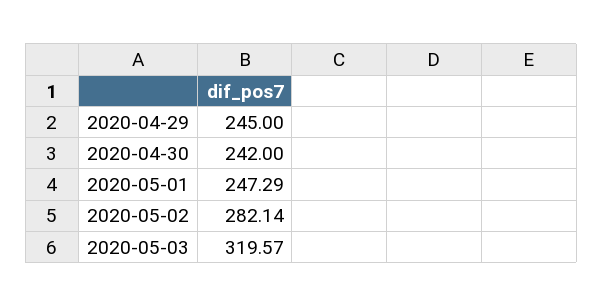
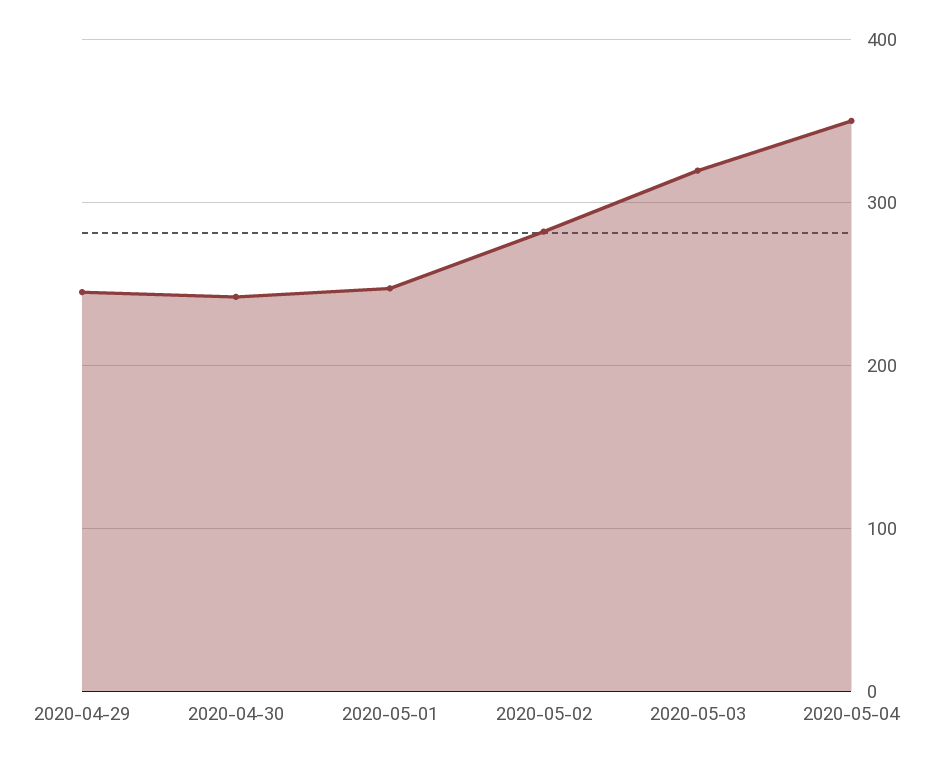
2020-05-04: none -> 350

